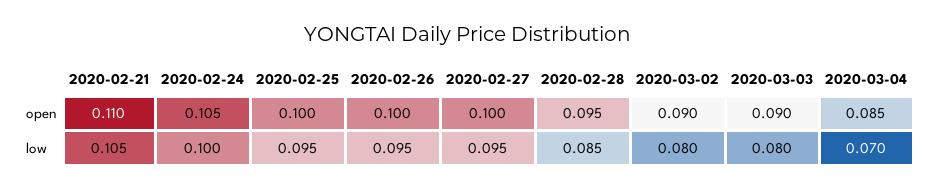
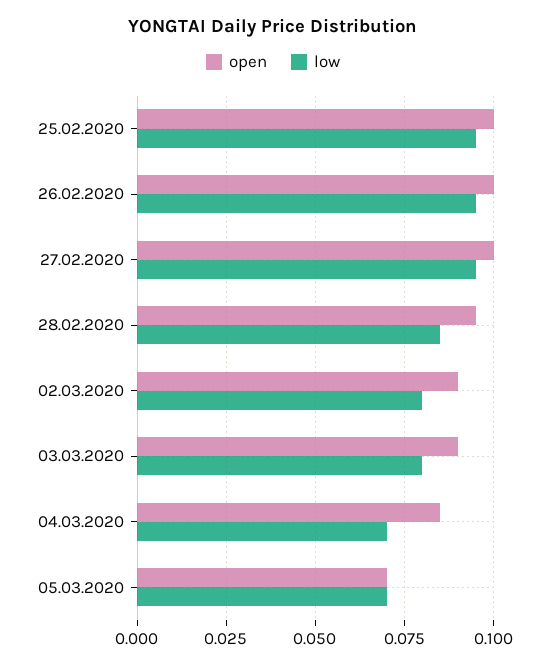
open, 2020-02-21: 0.11 -> none
open, 2020-02-24: 0.105 -> none
low, 2020-02-21: 0.105 -> none
low, 2020-02-24: 0.1 -> none
open, 05.03.2020: none -> 0.07
low, 05.03.2020: none -> 0.07

